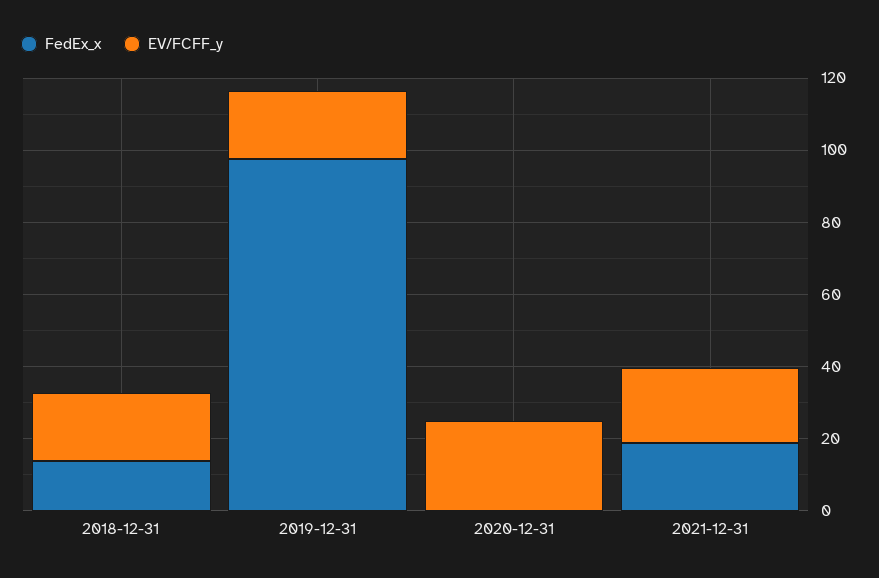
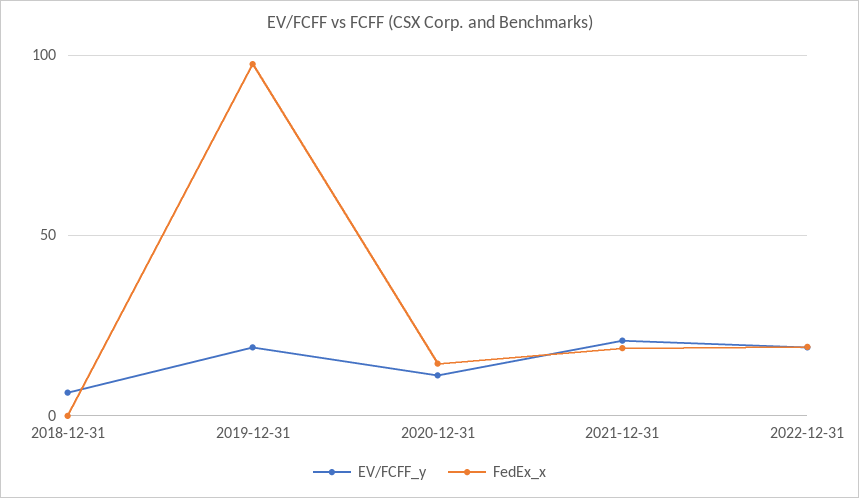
FedEx_x, 2018-12-31: 15 -> 0
EV/FCFF_y, 2018-12-31: 20 -> 5
FedEx_x, 2020-12-31: 0 -> 15
EV/FCFF_y, 2020-12-31: 25 -> 10
EV/FCFF_y, 2022-12-31: none -> 20
FedEx_x, 2022-12-31: none -> 20

